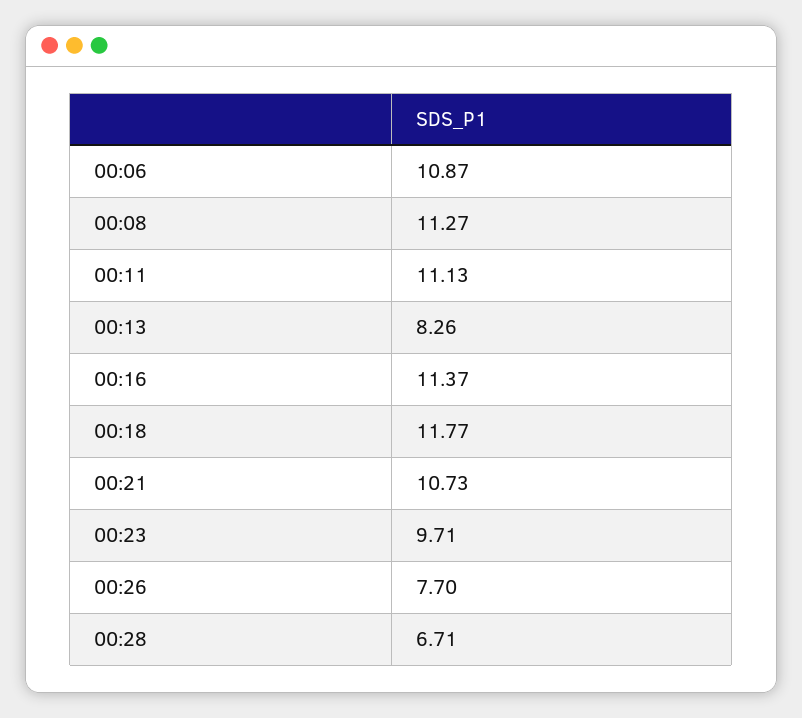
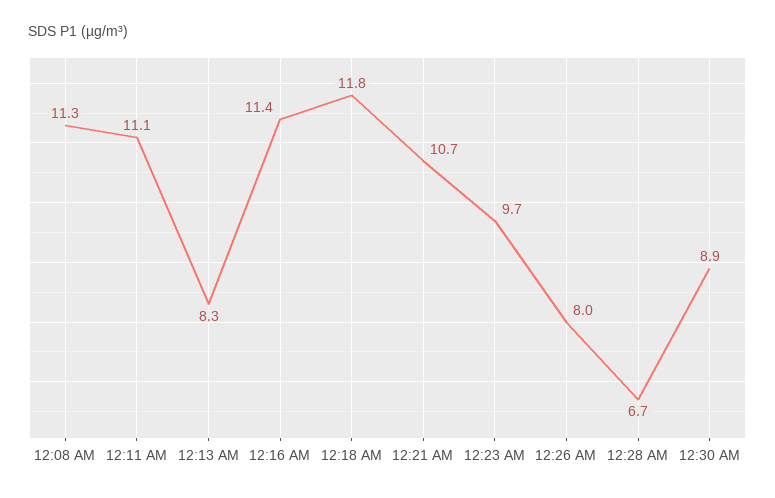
00:06: 10.87 -> none
00:26: 7.7 -> 8
12:30 AM: none -> 8.9

